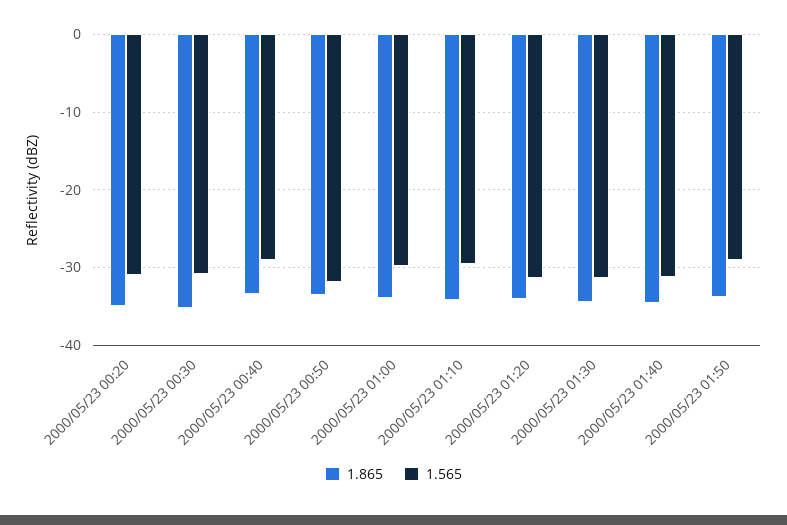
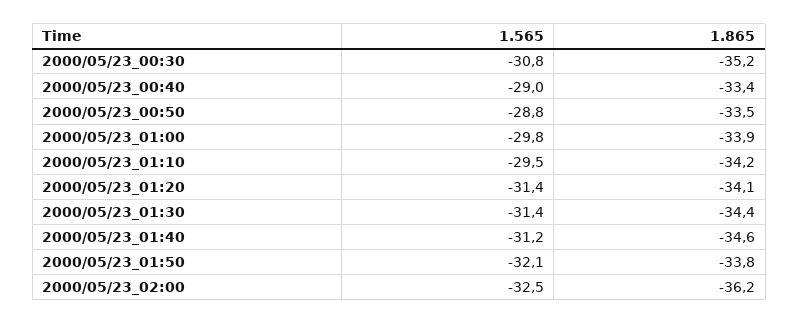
1.865, 2000/05/23 00:20: -35 -> none
1.565, 2000/05/23 00:20: -31 -> none
1.565, 2000/05/23 00:50: -32 -> -28.8
1.565, 2000/05/23 01:50: -29 -> -32.1
1.565, 2000/05/23_02:00: none -> -32.5
1.865, 2000/05/23_02:00: none -> -36.2

